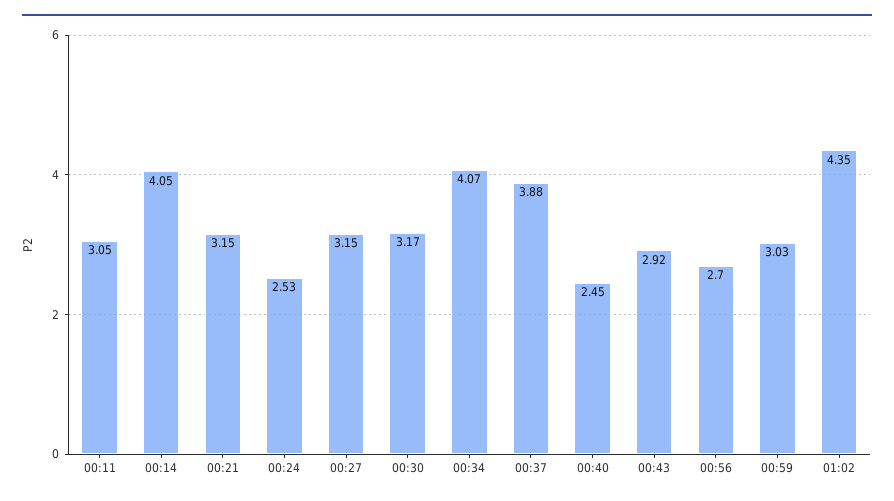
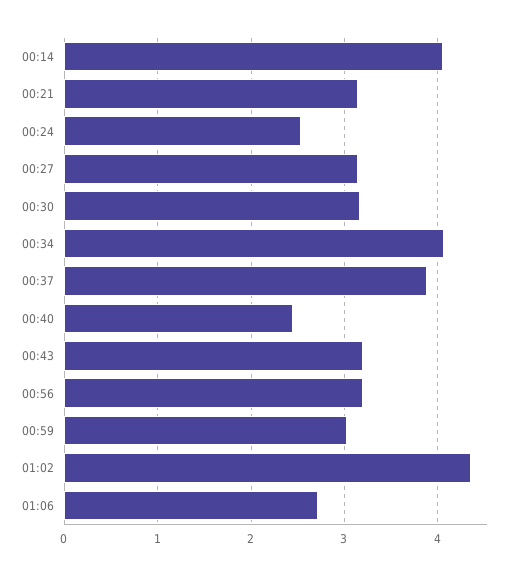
00:11: 3.05 -> none
00:43: 2.92 -> 3.2
00:56: 2.7 -> 3.2
01:06: none -> 2.7

